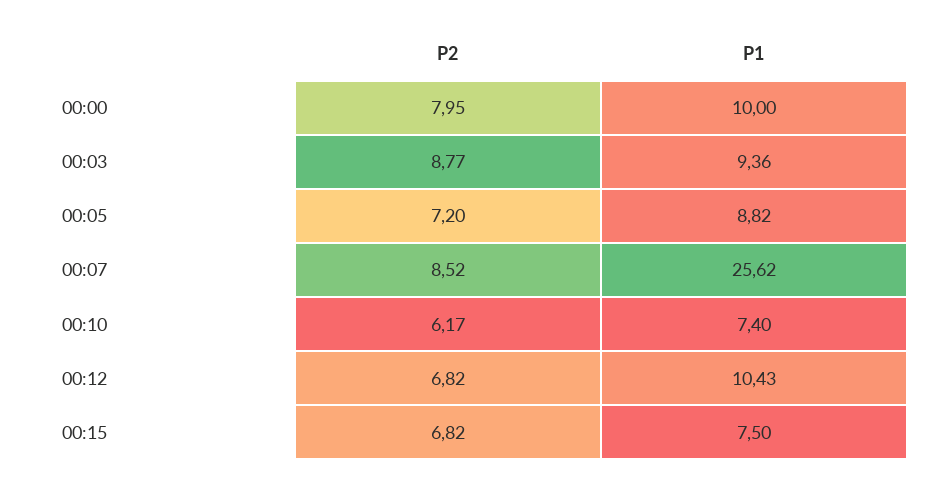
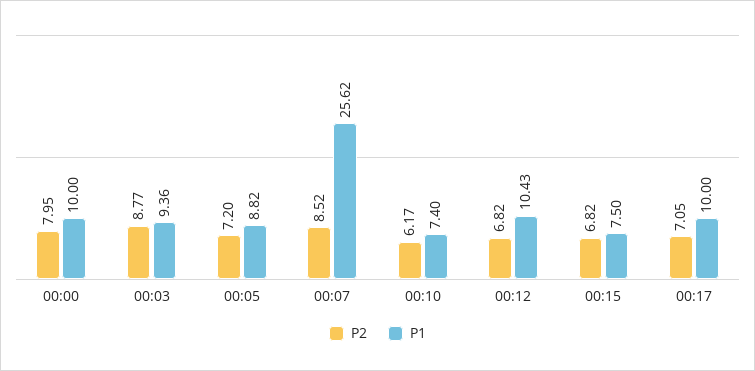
P2, 00:17: none -> 7.05
P1, 00:17: none -> 10

